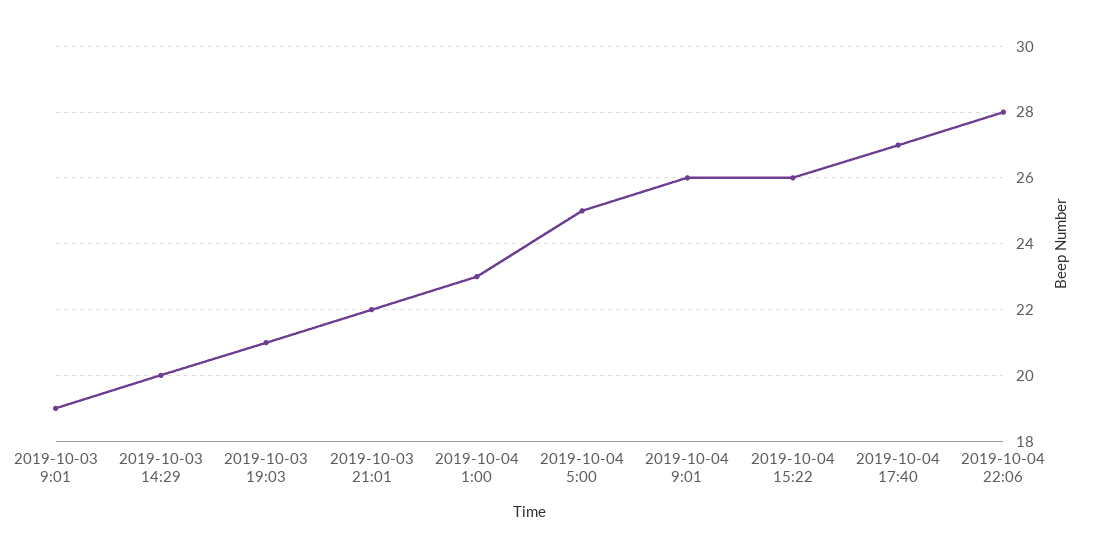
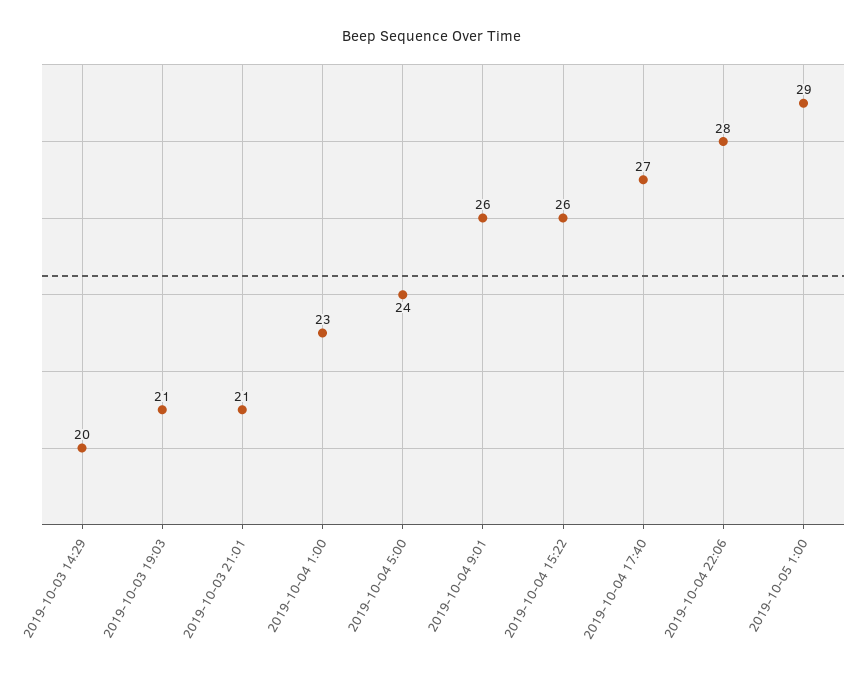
2019-10-03 9:01: 19 -> none
2019-10-03 21:01: 22 -> 21
2019-10-04 5:00: 25 -> 24
2019-10-05 1:00: none -> 29

